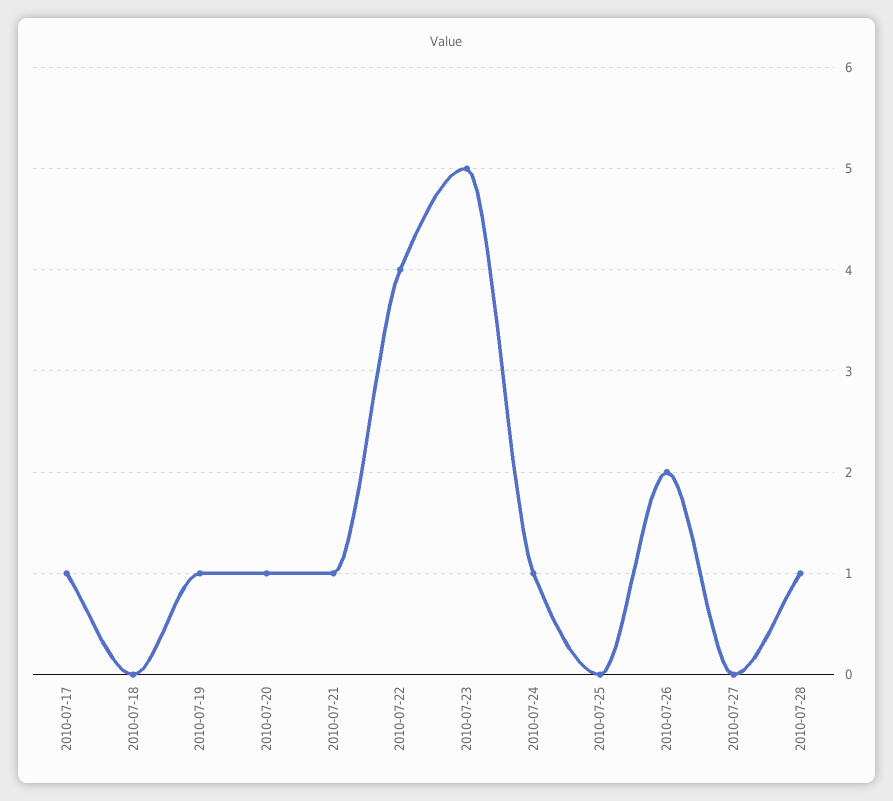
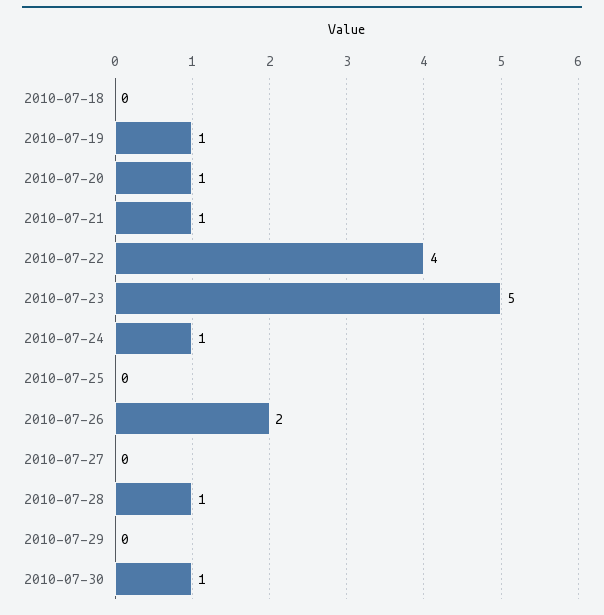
2010-07-17: 1 -> none
2010-07-29: none -> 0
2010-07-30: none -> 1

